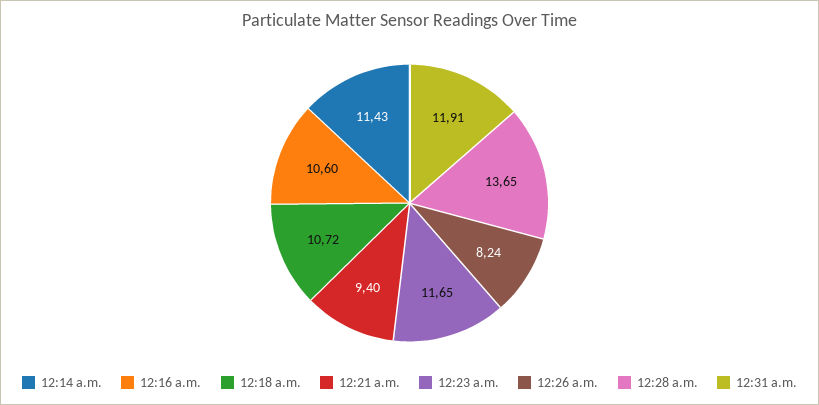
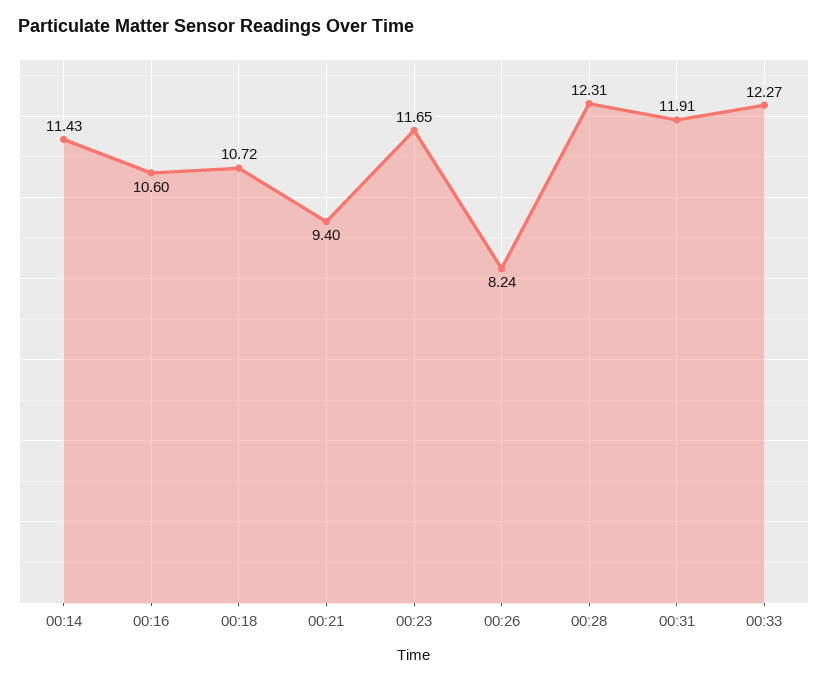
12:28 a.m.: 13.65 -> 12.31
00:33: none -> 12.27

